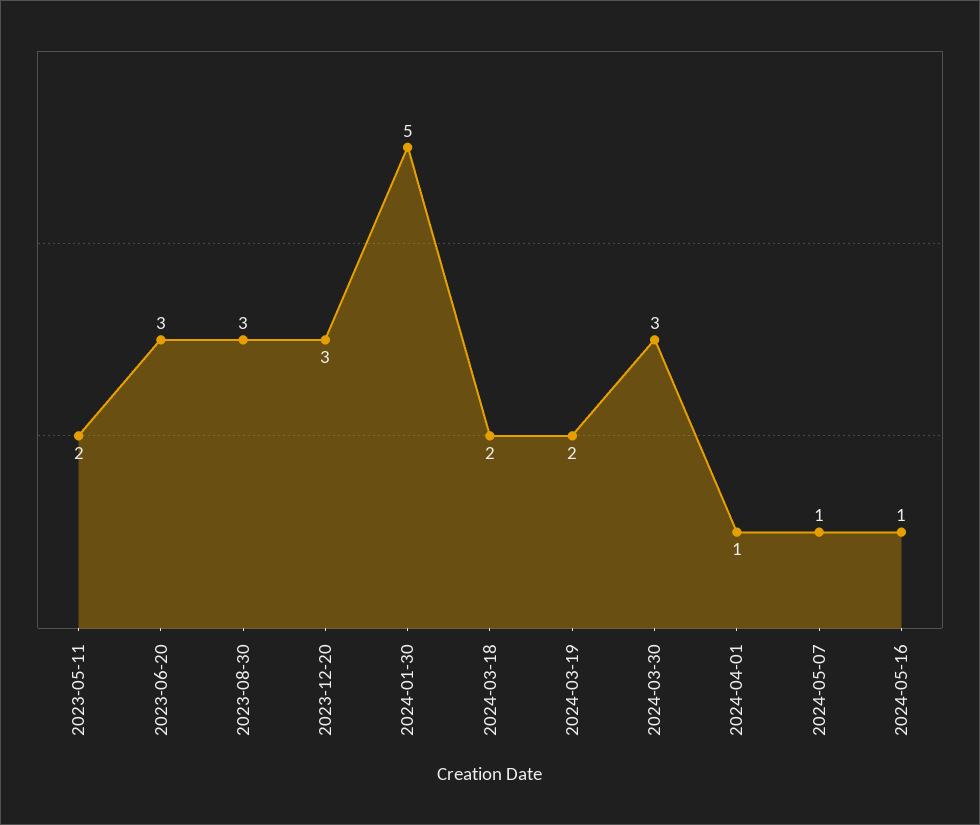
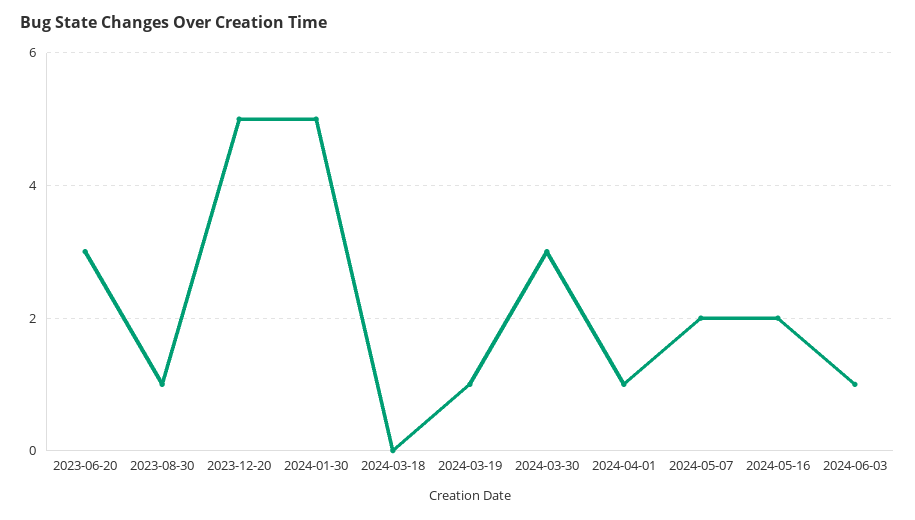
2023-05-11: 2 -> none
2023-08-30: 3 -> 1
2023-12-20: 3 -> 5
2024-03-18: 2 -> 0
2024-03-19: 2 -> 1
2024-05-07: 1 -> 2
2024-05-16: 1 -> 2
2024-06-03: none -> 1

